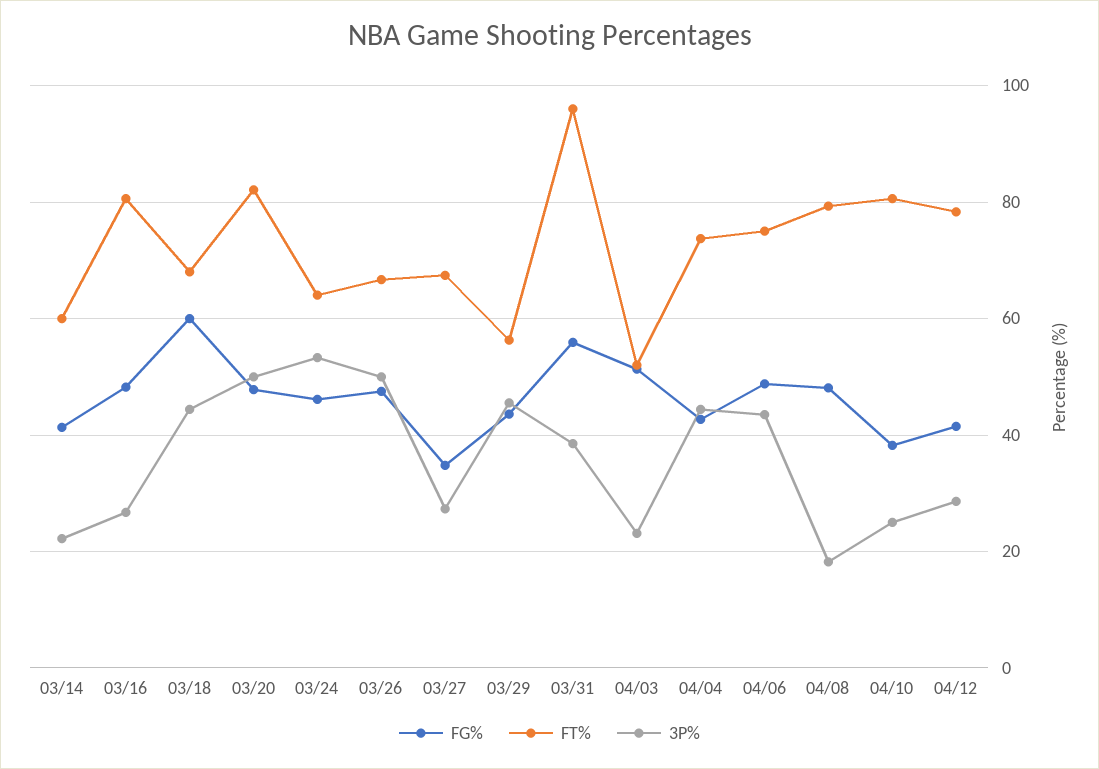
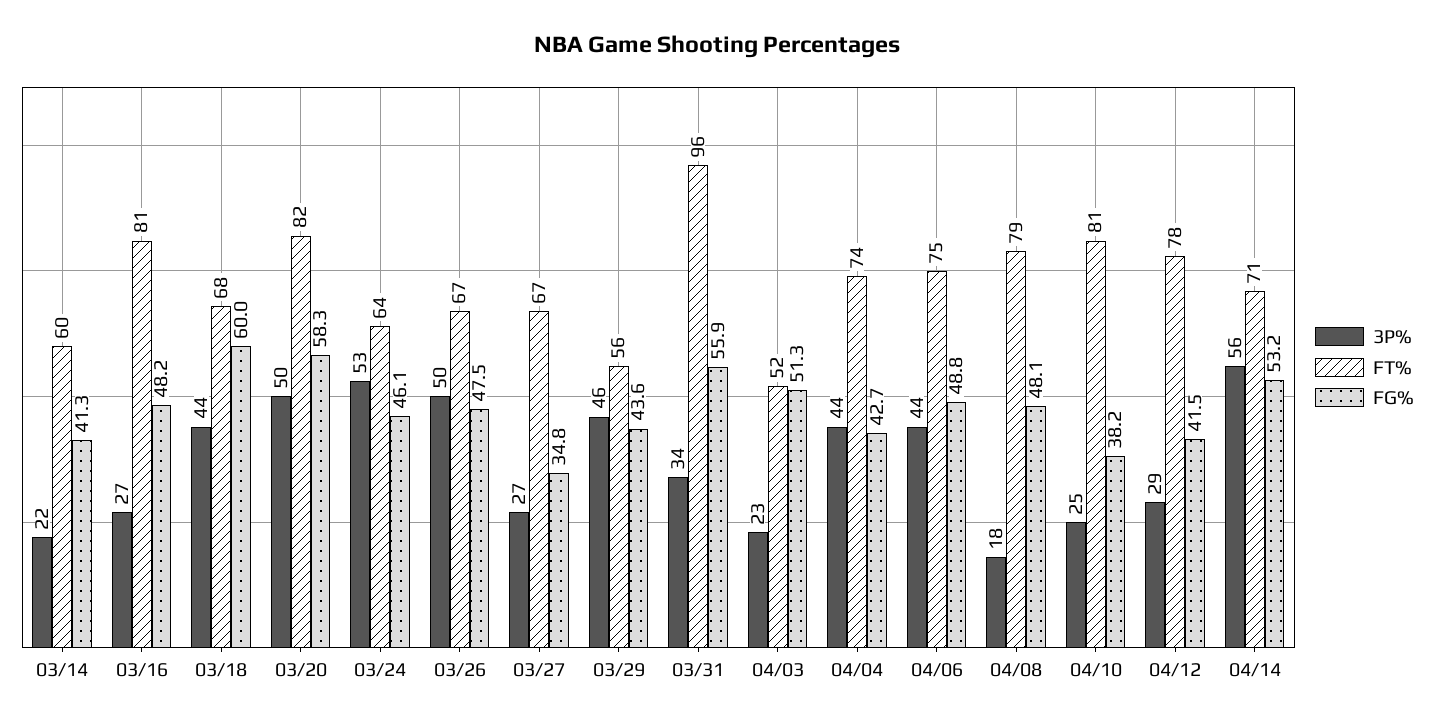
FG%, 03/20: 48 -> 58.3
3P%, 03/31: 38 -> 34
3P%, 04/14: none -> 56
FT%, 04/14: none -> 71
FG%, 04/14: none -> 53.2

